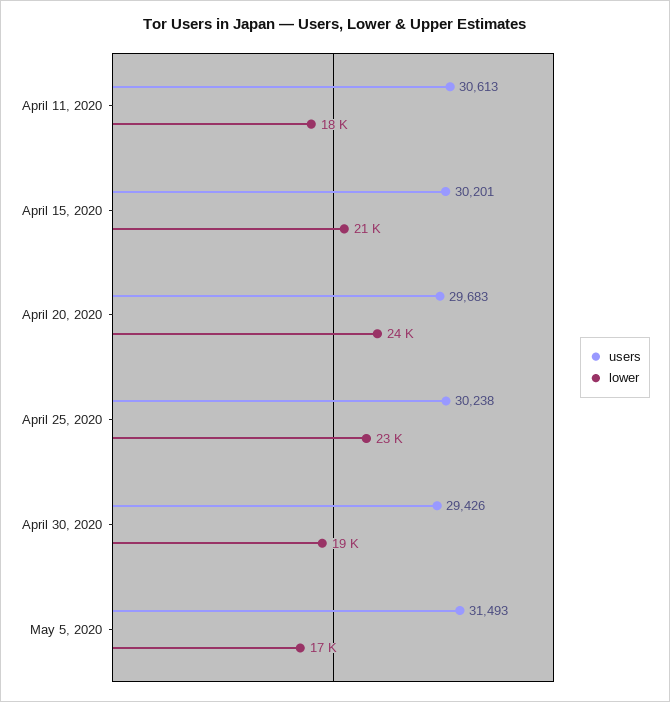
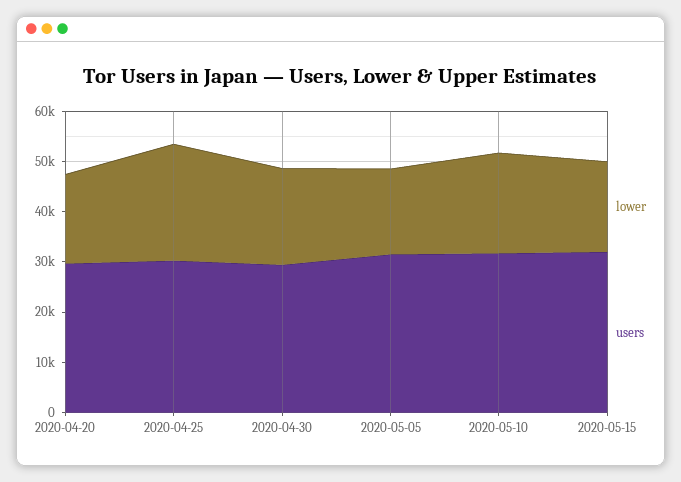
users, April 11, 2020: 30613 -> none
lower, April 11, 2020: 18000 -> none
users, April 15, 2020: 30201 -> none
lower, April 15, 2020: 21000 -> none
lower, April 20, 2020: 24000 -> 18000
lower, 2020-05-10: none -> 20000
users, 2020-05-10: none -> 32000
lower, 2020-05-15: none -> 18000
users, 2020-05-15: none -> 32000

